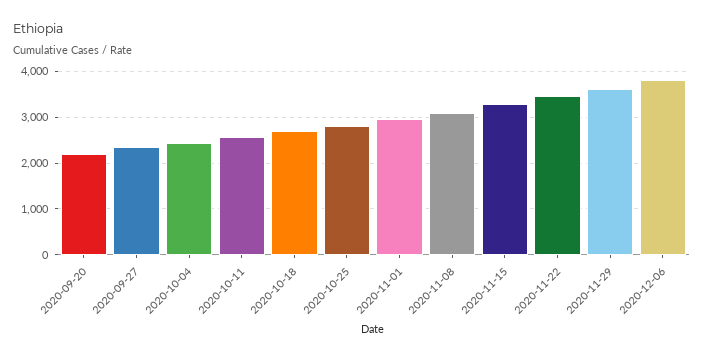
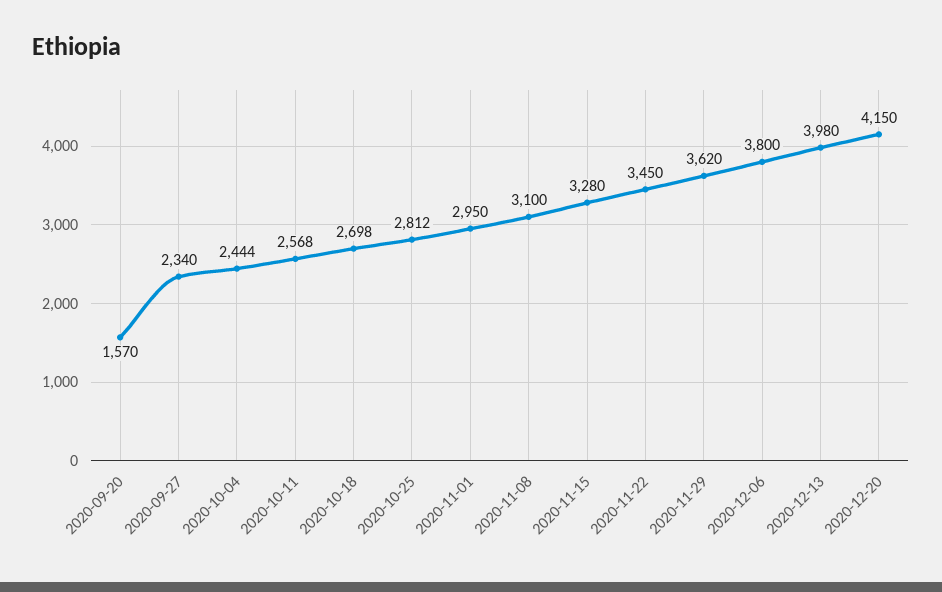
2020-09-20: 2200 -> 1570
2020-12-13: none -> 3980
2020-12-20: none -> 4150

